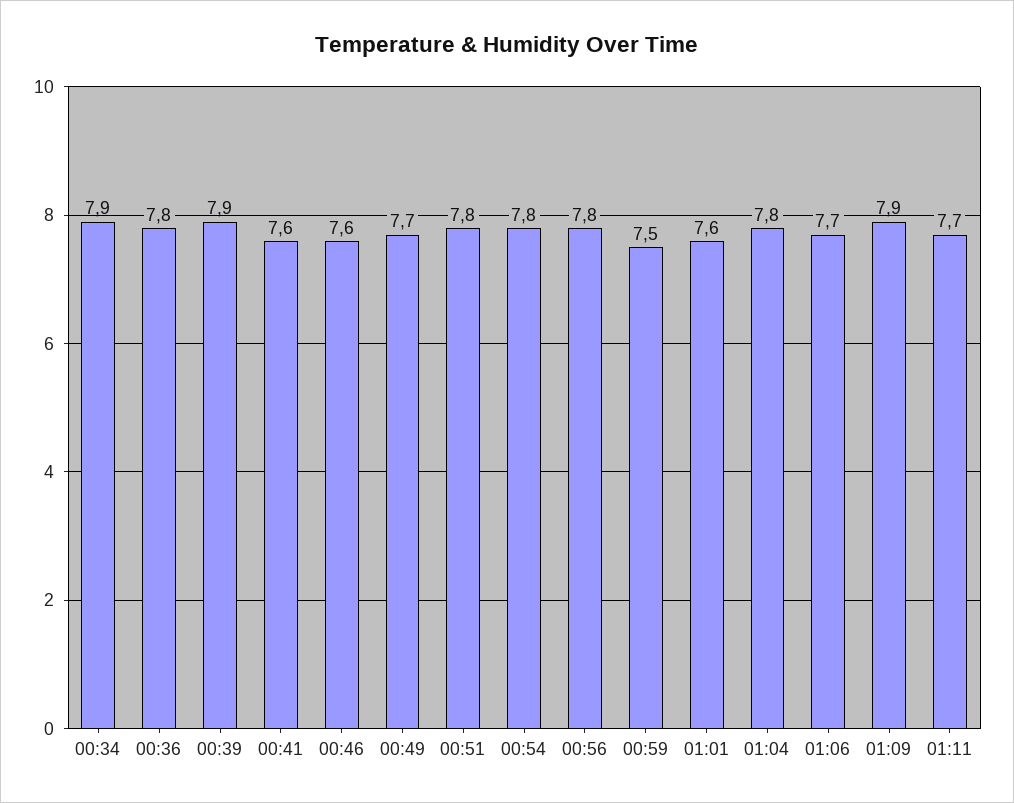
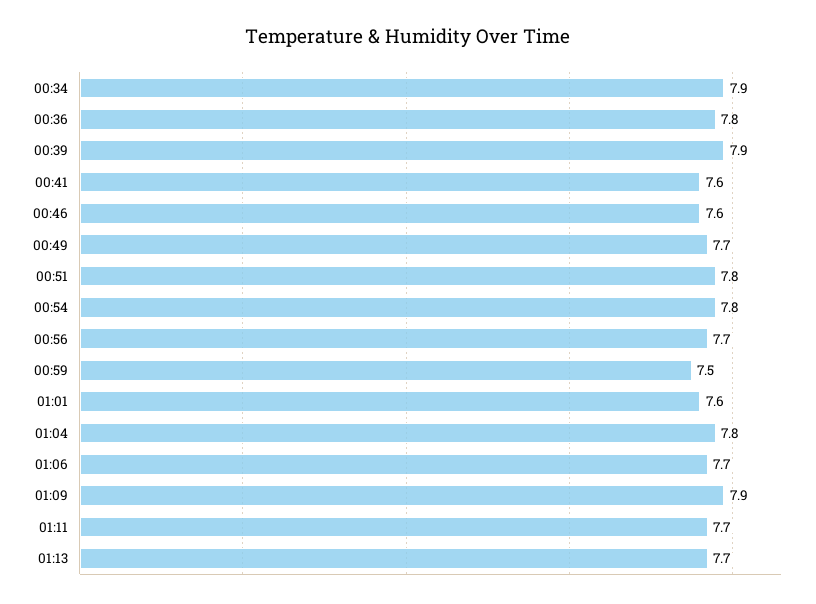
00:56: 7.8 -> 7.7
01:13: none -> 7.7

